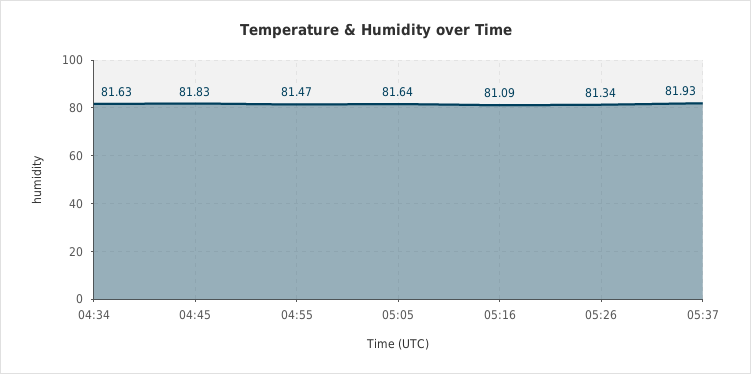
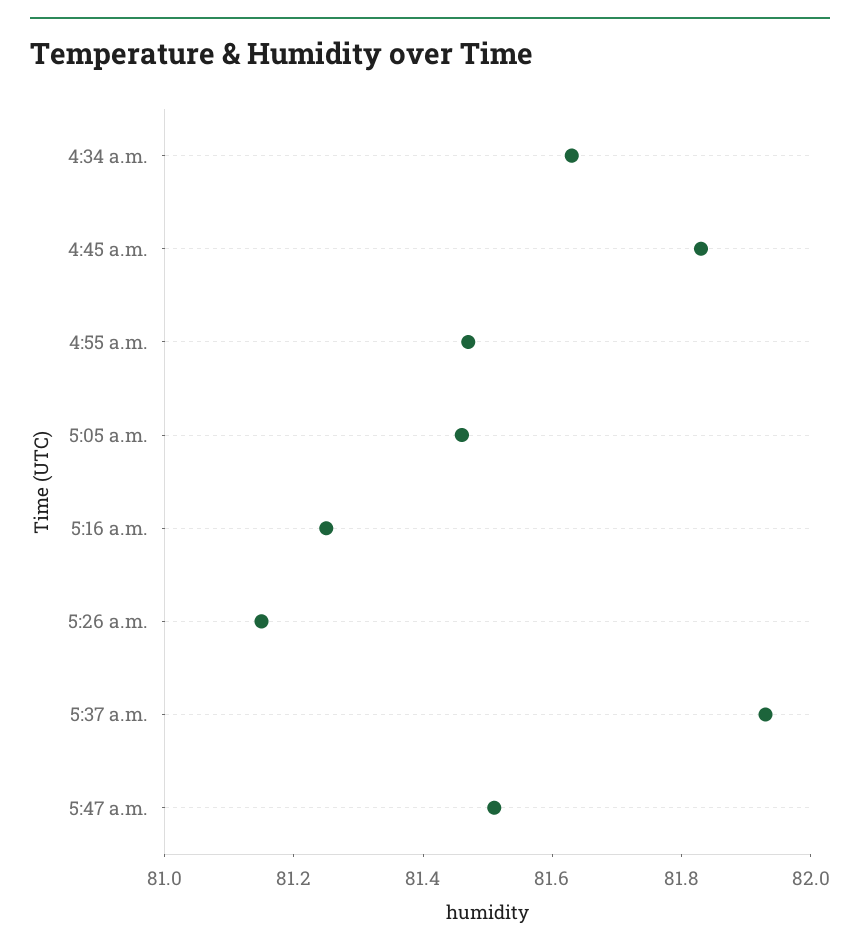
05:05: 81.64 -> 81.45
05:16: 81.09 -> 81.25
05:26: 81.34 -> 81.15
5:47 a.m.: none -> 81.5

